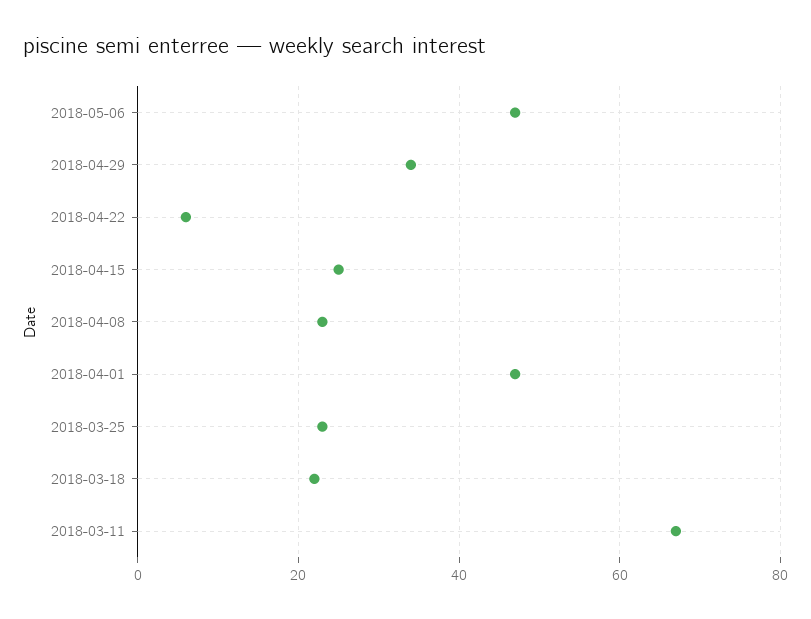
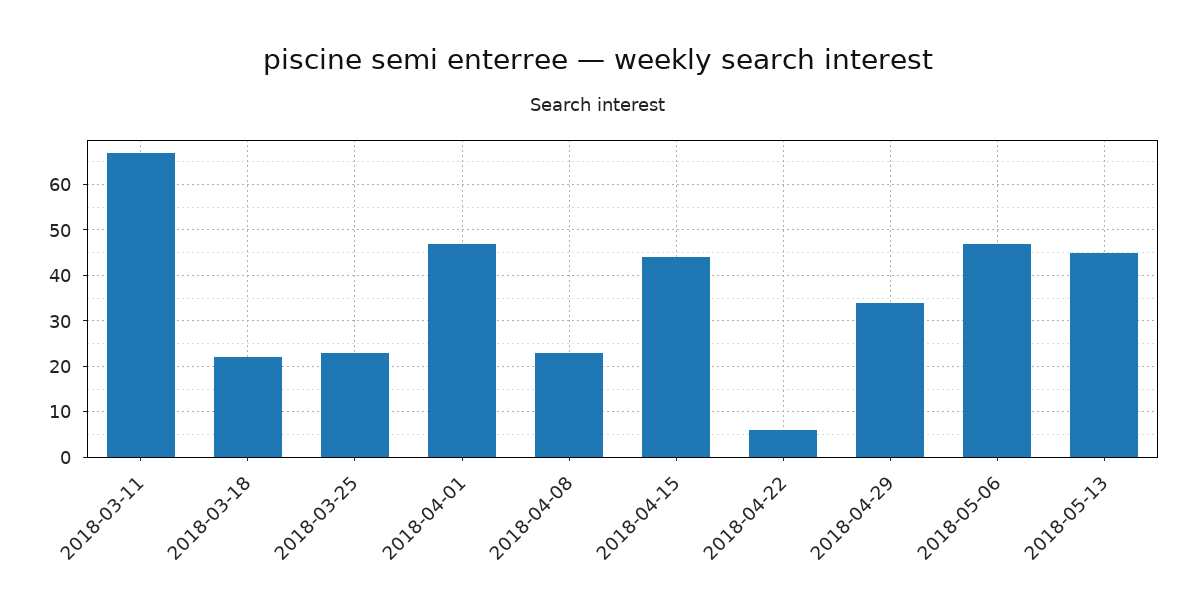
2018-04-15: 25 -> 45
2018-05-13: none -> 45

